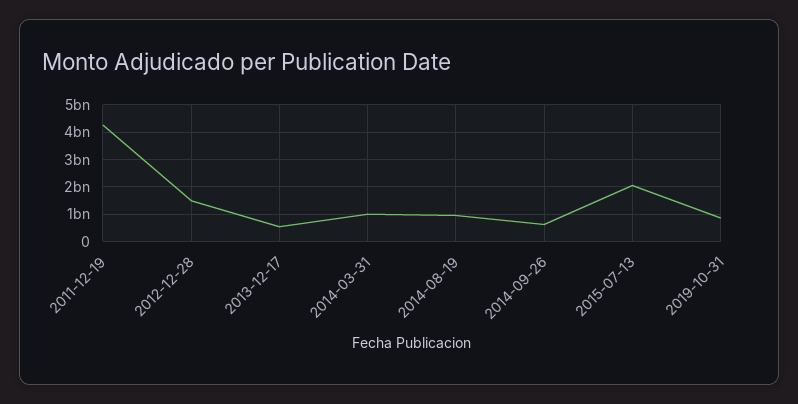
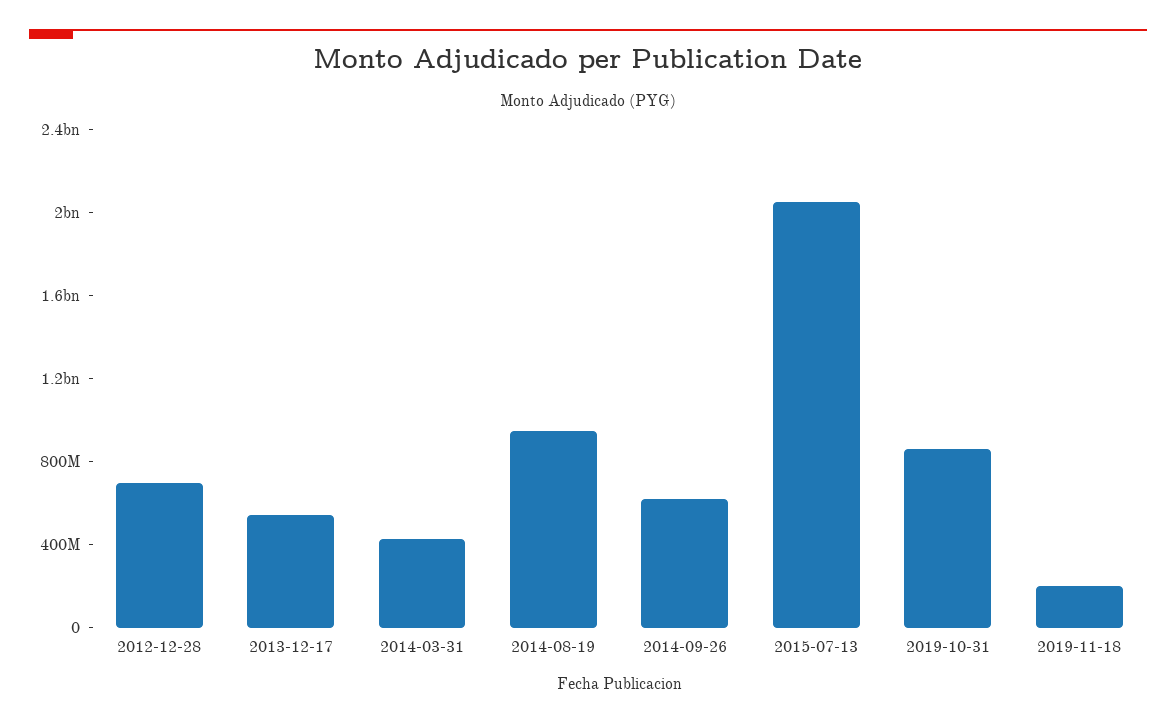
2011-12-19: 4250000000 -> none
2012-12-28: 1500000000 -> 700000000
2014-03-31: 1000000000 -> 400000000
2019-11-18: none -> 200000000

